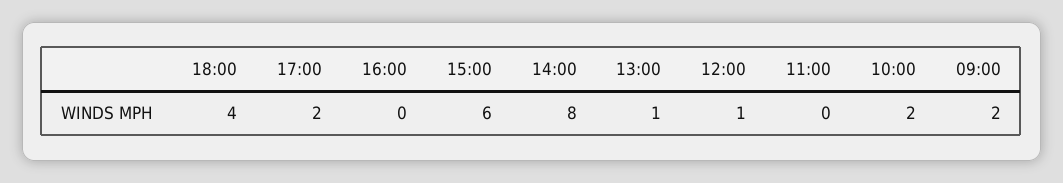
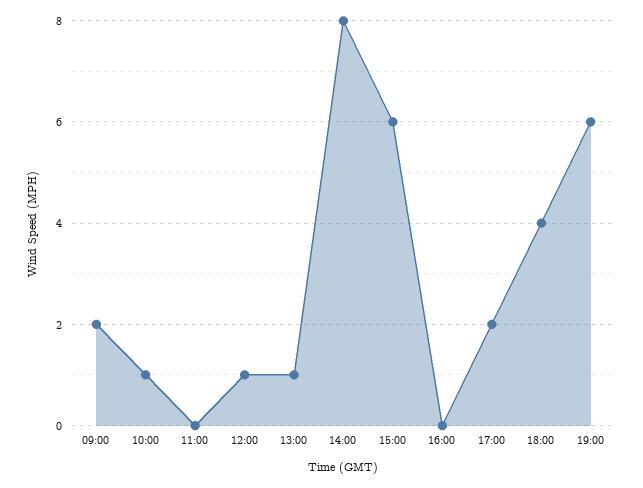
10:00: 2 -> 1
19:00: none -> 6

